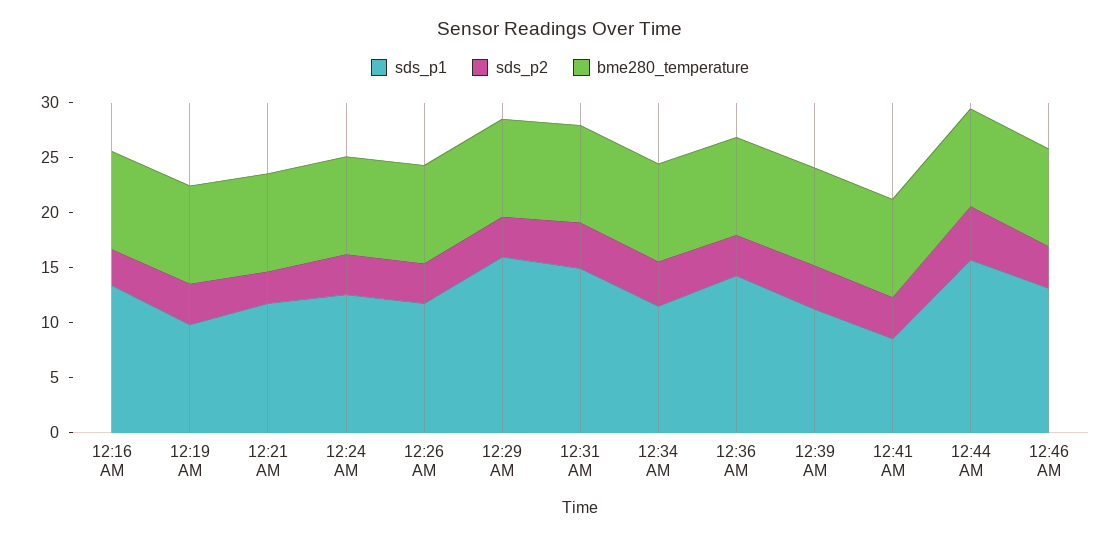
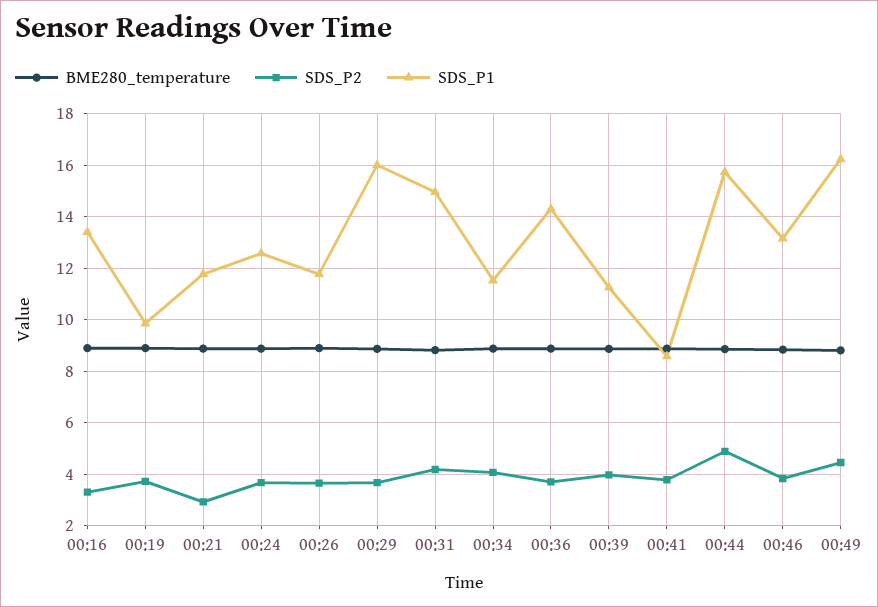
bme280_temperature, 00:49: none -> 8.75
sds_p2, 00:49: none -> 4.5
sds_p1, 00:49: none -> 16.25

